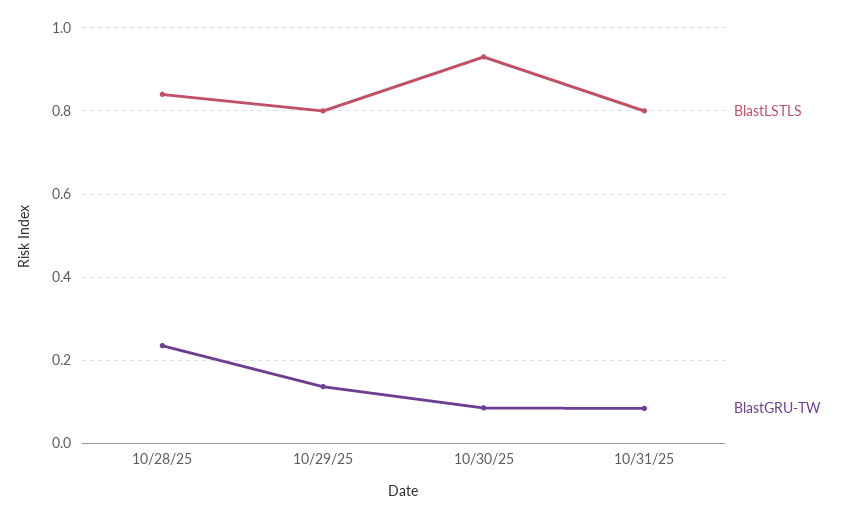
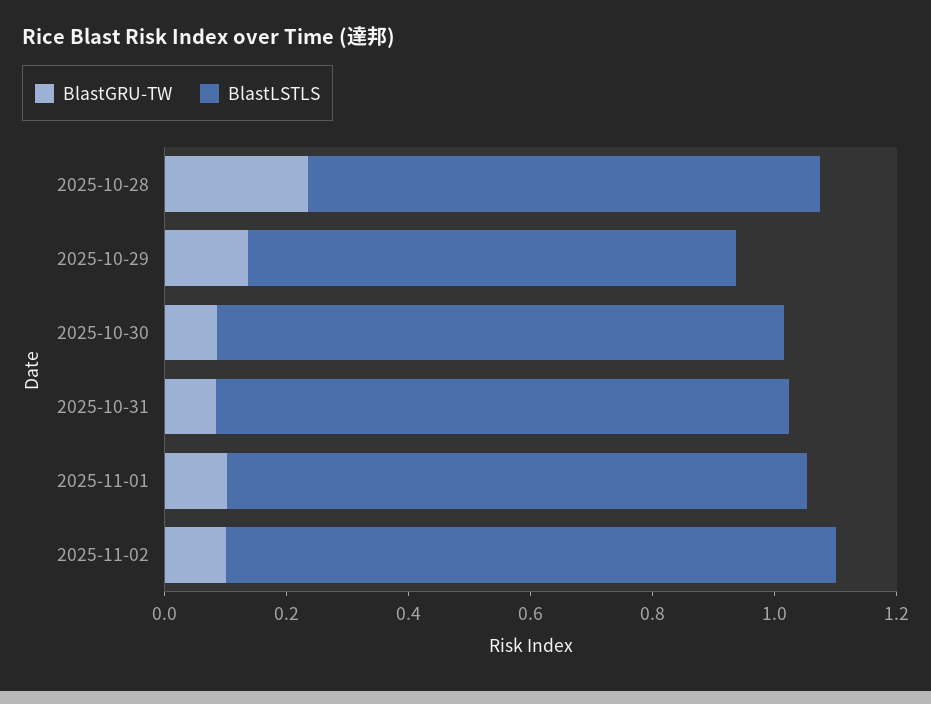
BlastLSTLS, 10/31/25: 0.8 -> 0.95
BlastGRU-TW, 2025-11-01: none -> 0.1
BlastLSTLS, 2025-11-01: none -> 0.95
BlastGRU-TW, 2025-11-02: none -> 0.1
BlastLSTLS, 2025-11-02: none -> 1

